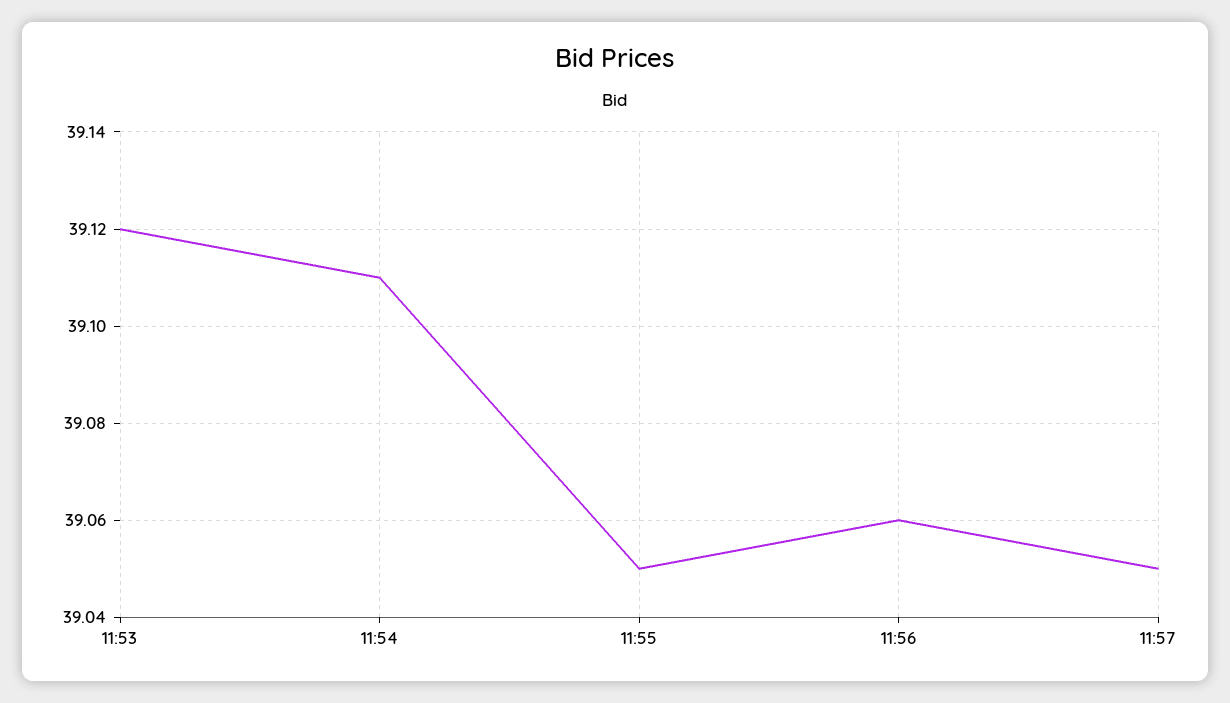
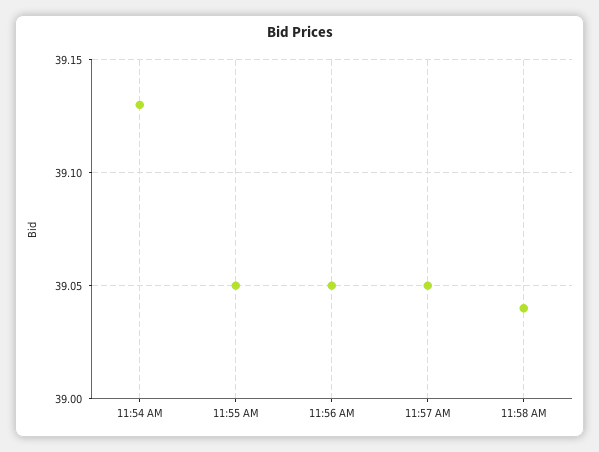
11:53: 39.12 -> none
11:54: 39.11 -> 39.13
11:56: 39.06 -> 39.05
11:58 AM: none -> 39.04

